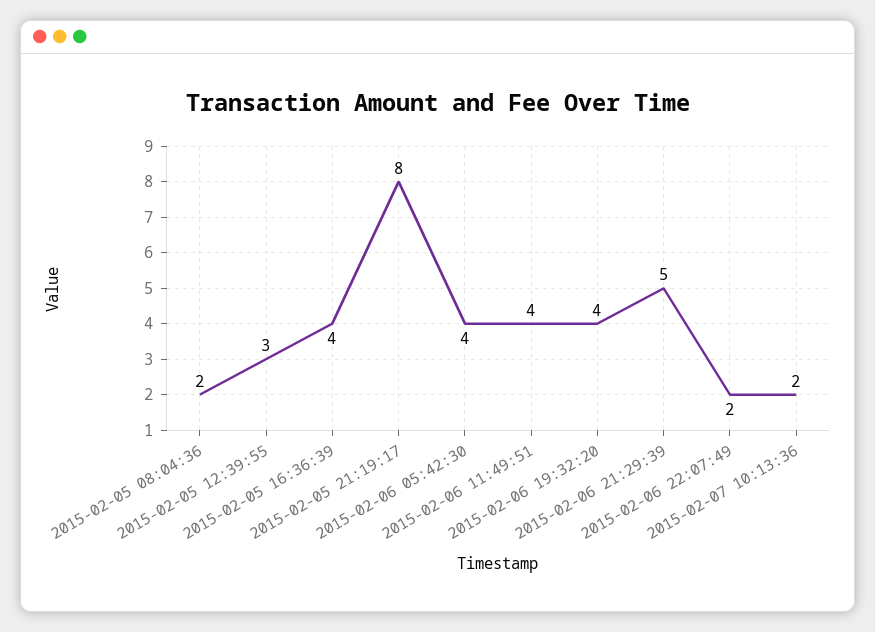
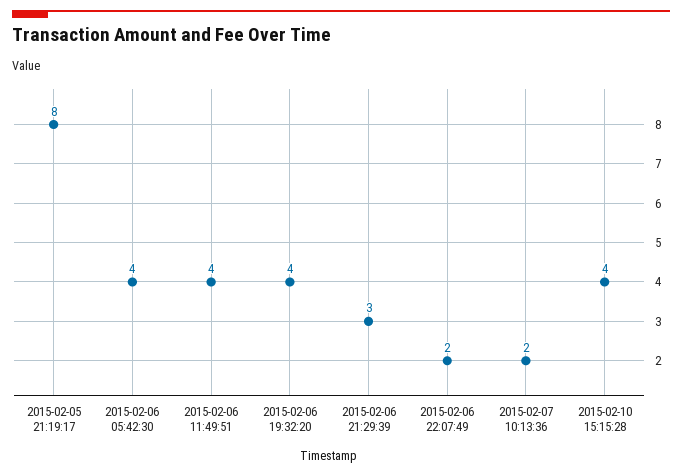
2015-02-05 08:04:36: 2 -> none
2015-02-05 12:39:55: 3 -> none
2015-02-05 16:36:39: 4 -> none
2015-02-06 21:29:39: 5 -> 3
2015-02-10 15:15:28: none -> 4

